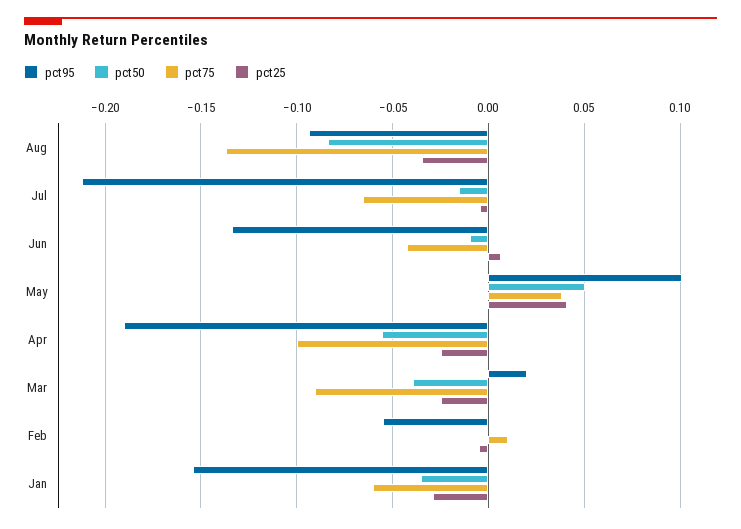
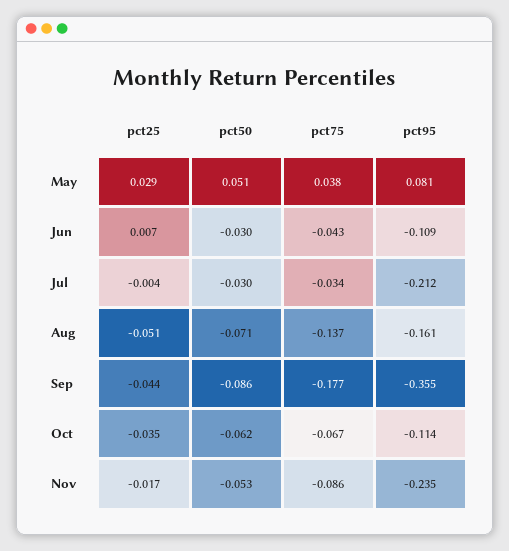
pct95, Aug: -0.095 -> -0.161
pct50, Aug: -0.085 -> -0.071
pct25, Aug: -0.035 -> -0.051
pct50, Jul: -0.015 -> -0.03
pct75, Jul: -0.065 -> -0.034
pct95, Jun: -0.135 -> -0.109
pct50, Jun: -0.01 -> -0.03
pct95, May: 0.1 -> 0.081
pct25, May: 0.04 -> 0.029
pct95, Apr: -0.19 -> none
pct50, Apr: -0.055 -> none
pct75, Apr: -0.1 -> none
pct25, Apr: -0.025 -> none
pct95, Mar: 0.02 -> none
pct50, Mar: -0.04 -> none
pct75, Mar: -0.09 -> none
pct25, Mar: -0.025 -> none
pct95, Feb: -0.055 -> none
pct50, Feb: 0 -> none
pct75, Feb: 0.01 -> none
pct25, Feb: -0.005 -> none
pct95, Jan: -0.155 -> none
pct50, Jan: -0.035 -> none
pct75, Jan: -0.06 -> none
pct25, Jan: -0.03 -> none
pct25, Sep: none -> -0.044
pct50, Sep: none -> -0.086
pct75, Sep: none -> -0.177
pct95, Sep: none -> -0.355
pct25, Oct: none -> -0.035
pct50, Oct: none -> -0.062
pct75, Oct: none -> -0.067
pct95, Oct: none -> -0.114
pct25, Nov: none -> -0.017
pct50, Nov: none -> -0.053
pct75, Nov: none -> -0.086
pct95, Nov: none -> -0.235

